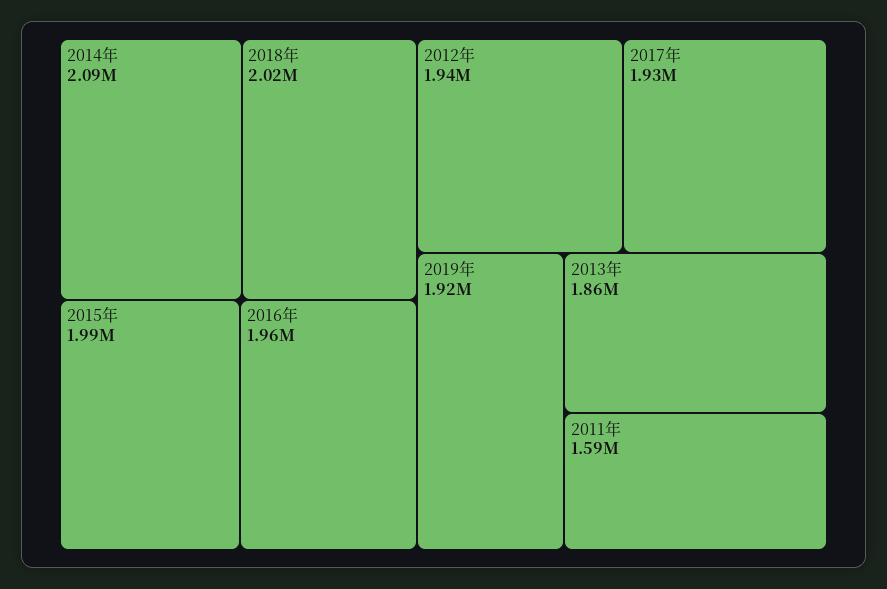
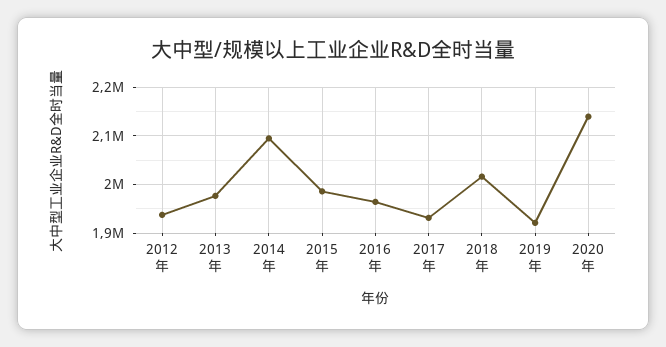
2013年: 1860000 -> 1980000
2011年: 1590000 -> none
2020年: none -> 2140000

